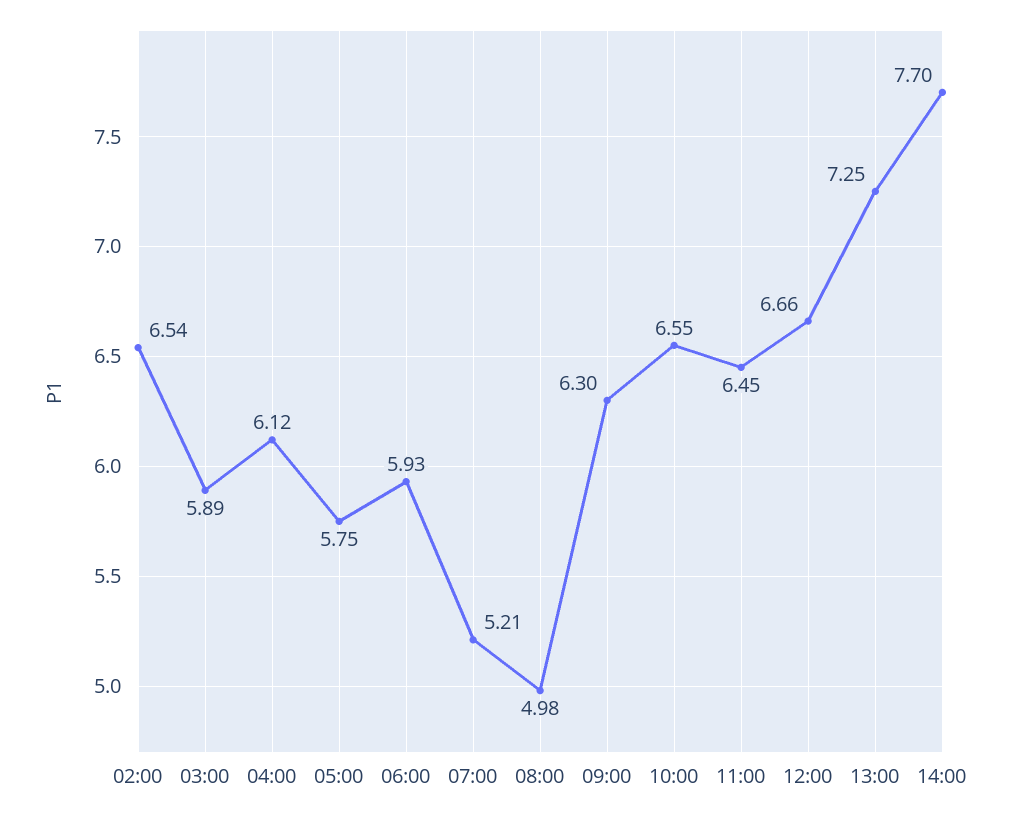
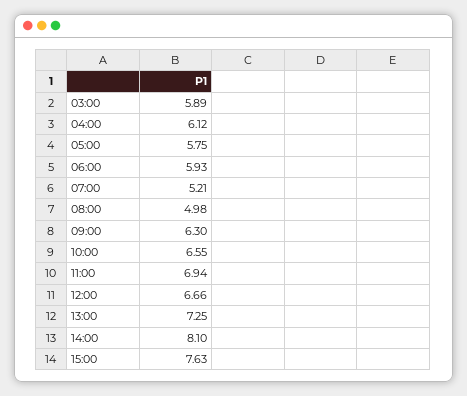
02:00: 6.54 -> none
11:00: 6.45 -> 6.94
14:00: 7.7 -> 8.1
15:00: none -> 7.63

